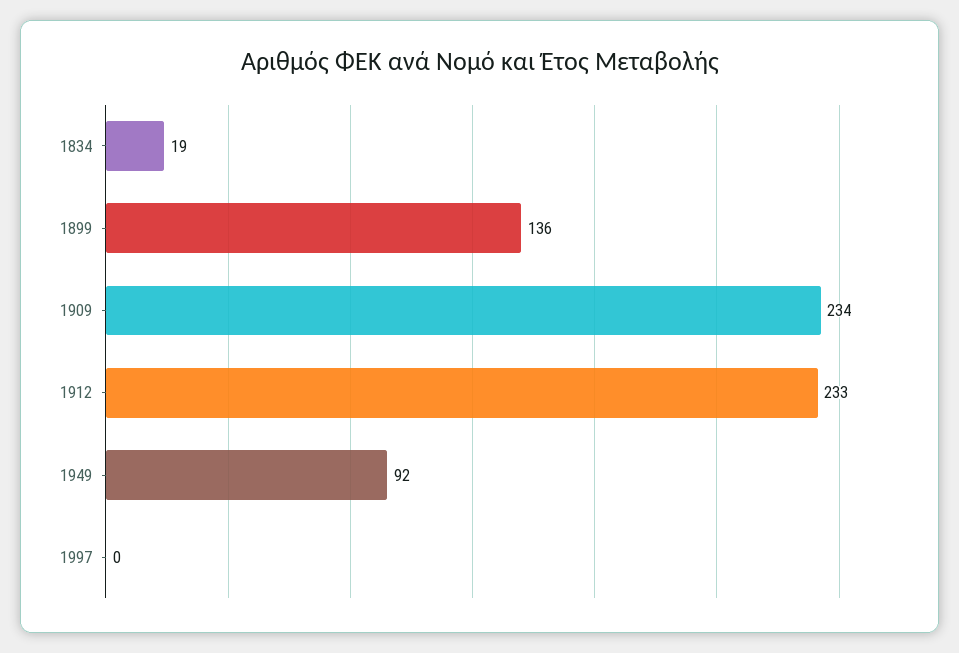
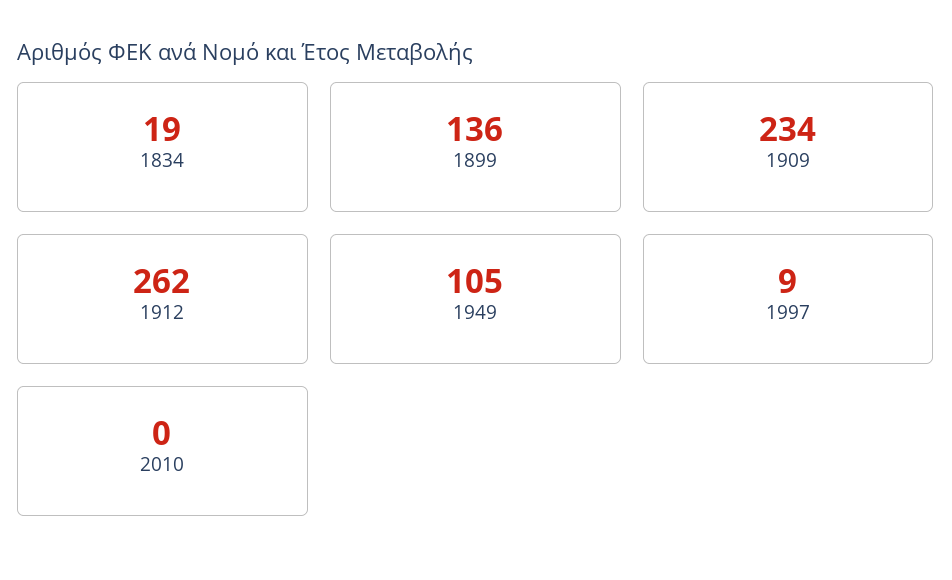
1912: 233 -> 262
1949: 92 -> 105
1997: 0 -> 9
2010: none -> 0

